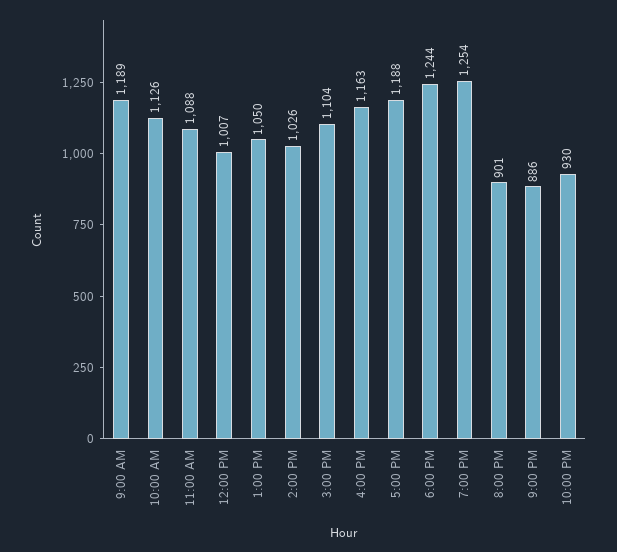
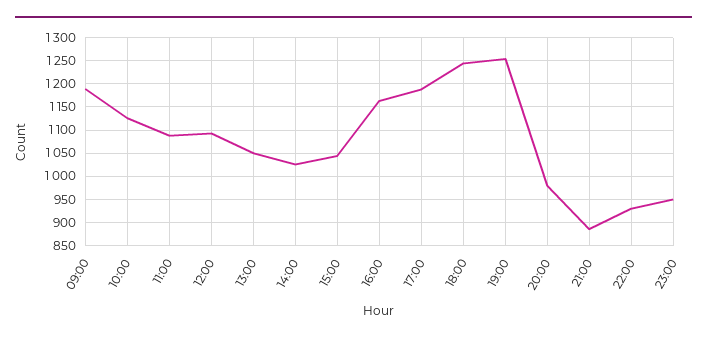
12:00 PM: 1007 -> 1100
3:00 PM: 1104 -> 1050
8:00 PM: 901 -> 975
23:00: none -> 950

